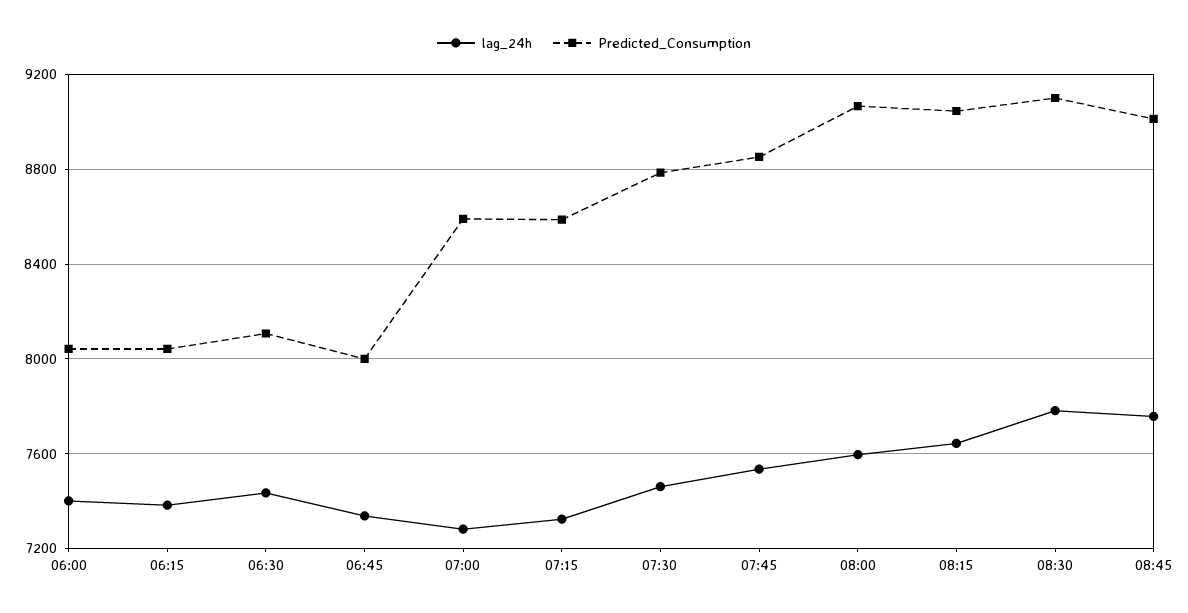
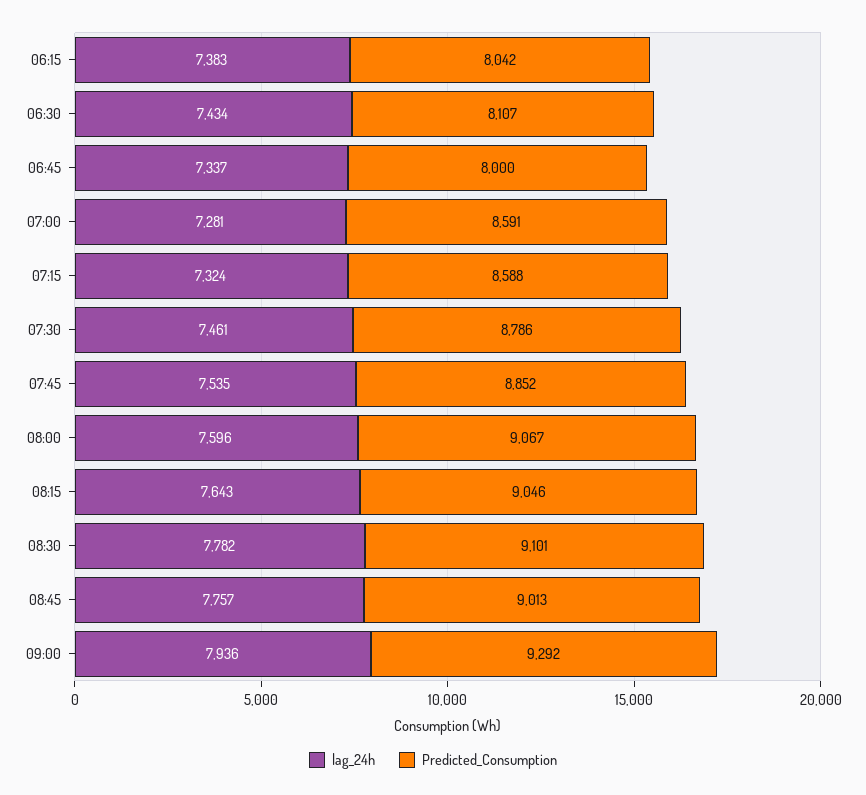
lag_24h, 06:00: 7400 -> none
Predicted_Consumption, 06:00: 8050 -> none
lag_24h, 09:00: none -> 7936
Predicted_Consumption, 09:00: none -> 9292

